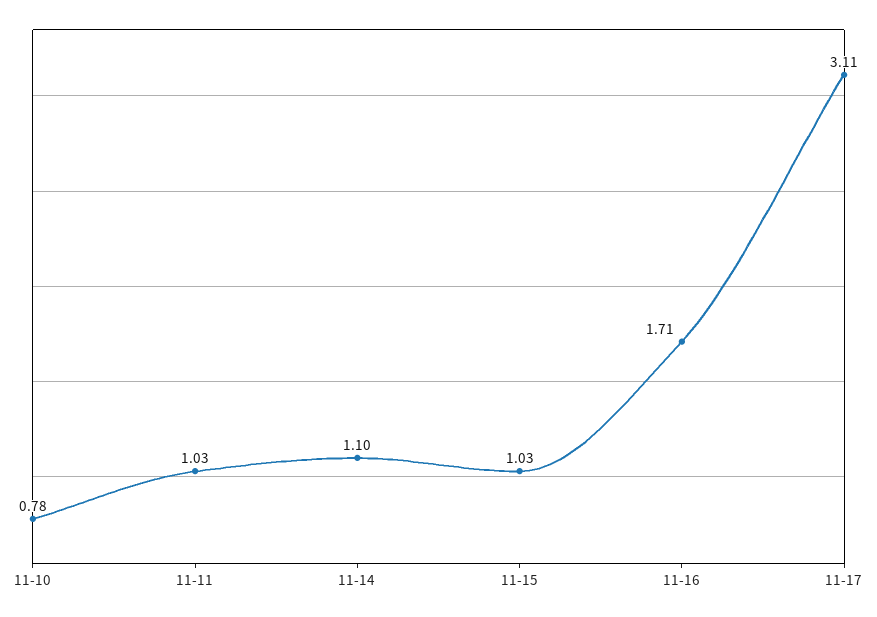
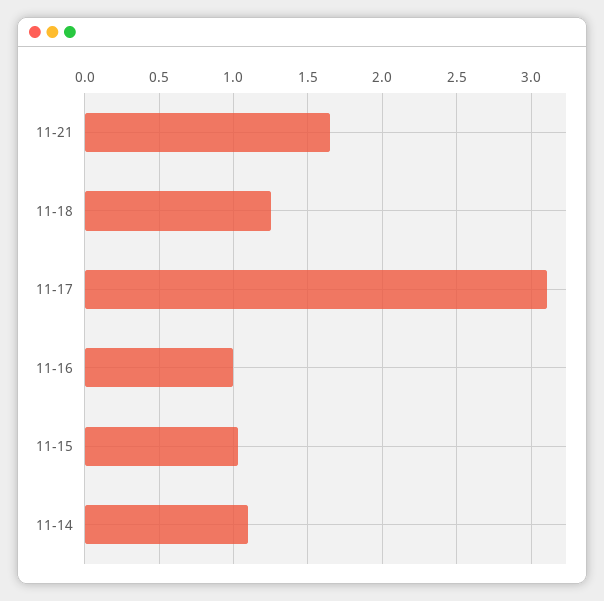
11-10: 0.78 -> none
11-11: 1.03 -> none
11-16: 1.71 -> 1
11-21: none -> 1.65
11-18: none -> 1.25

